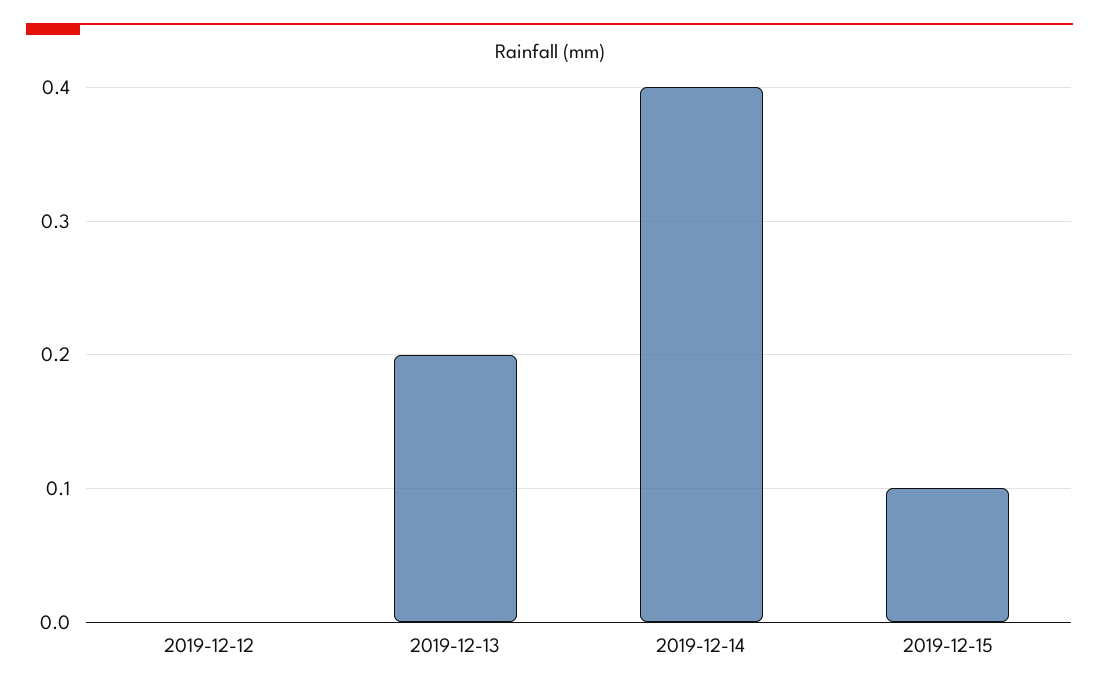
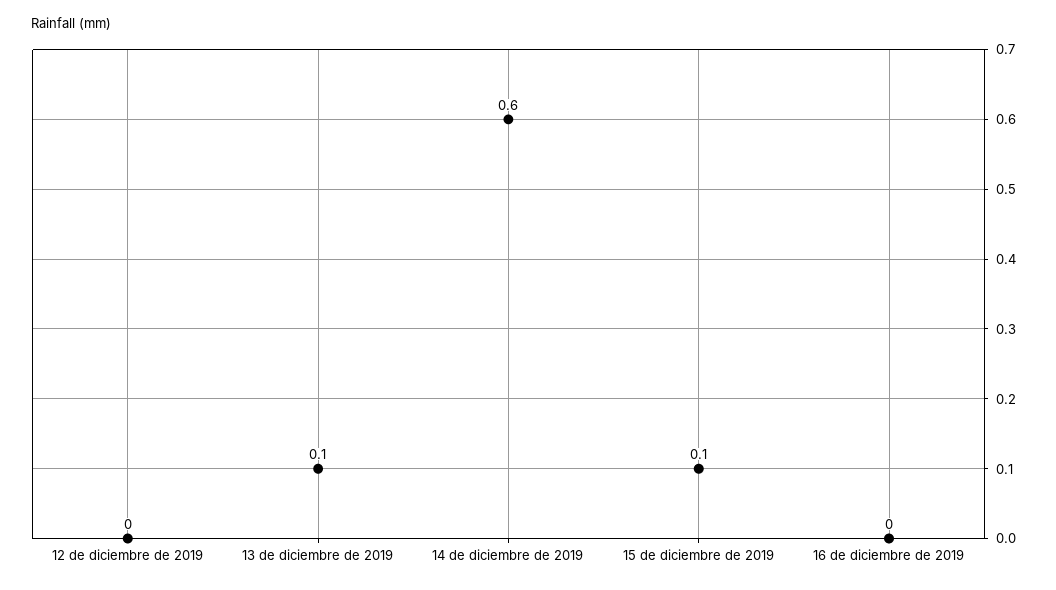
2019-12-13: 0.2 -> 0.1
2019-12-14: 0.4 -> 0.6
16 de diciembre de 2019: none -> 0

